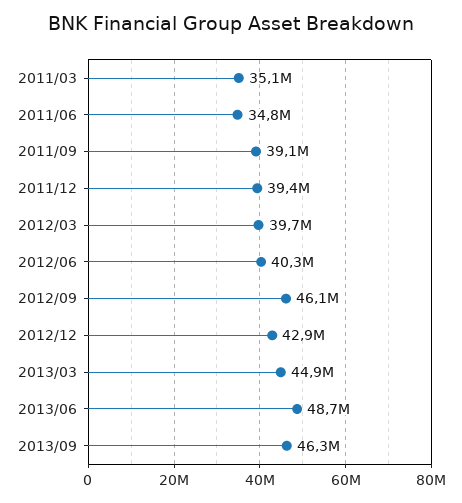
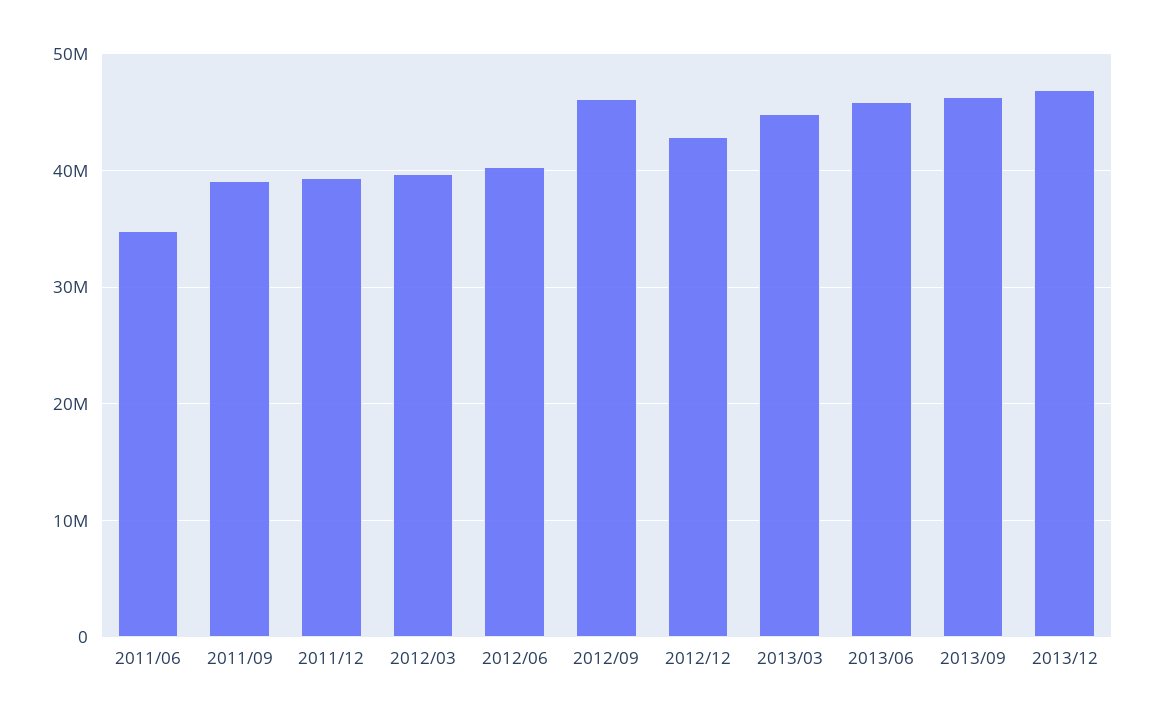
2011/03: 35100000 -> none
2013/06: 48700000 -> 46000000
2013/12: none -> 47000000

